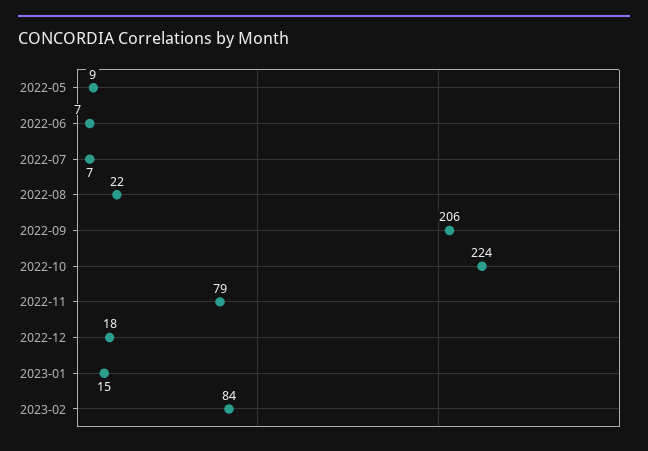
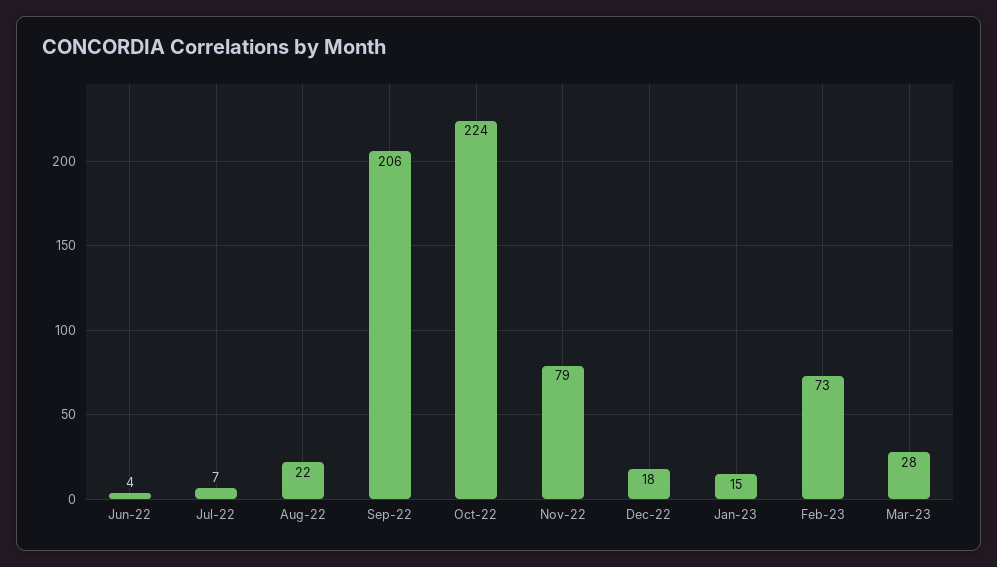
2022-05: 9 -> none
2022-06: 7 -> 4
2023-02: 84 -> 73
Mar-23: none -> 28

